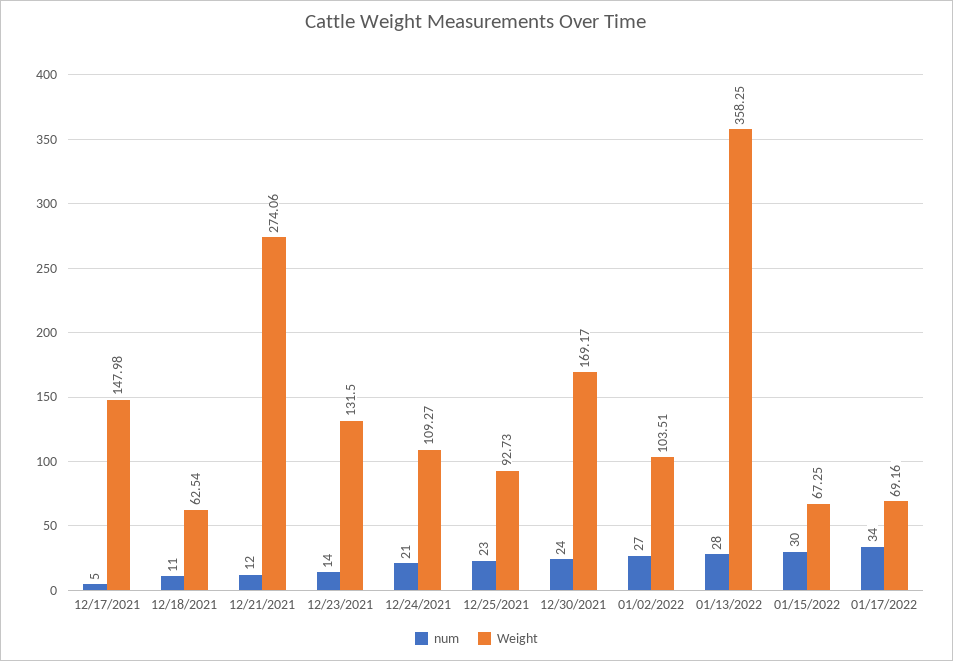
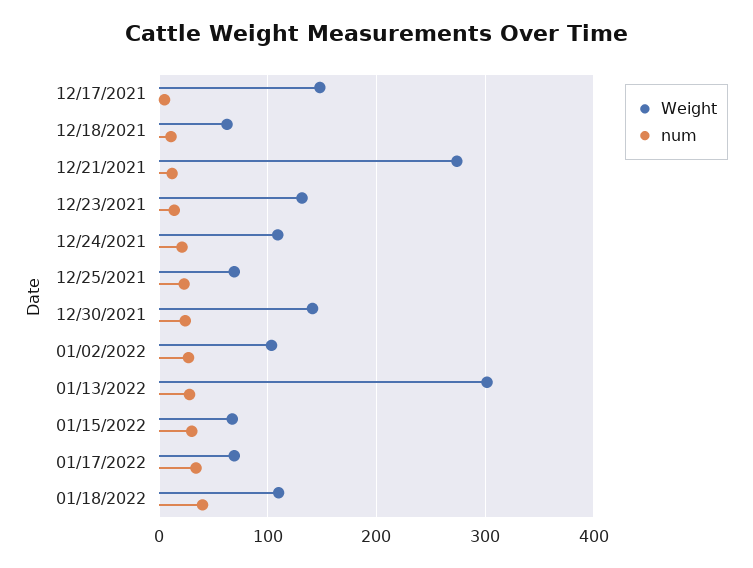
Weight, 12/25/2021: 92.73 -> 70
Weight, 12/30/2021: 169.17 -> 140
Weight, 01/13/2022: 358.25 -> 300
Weight, 01/18/2022: none -> 110
num, 01/18/2022: none -> 40

